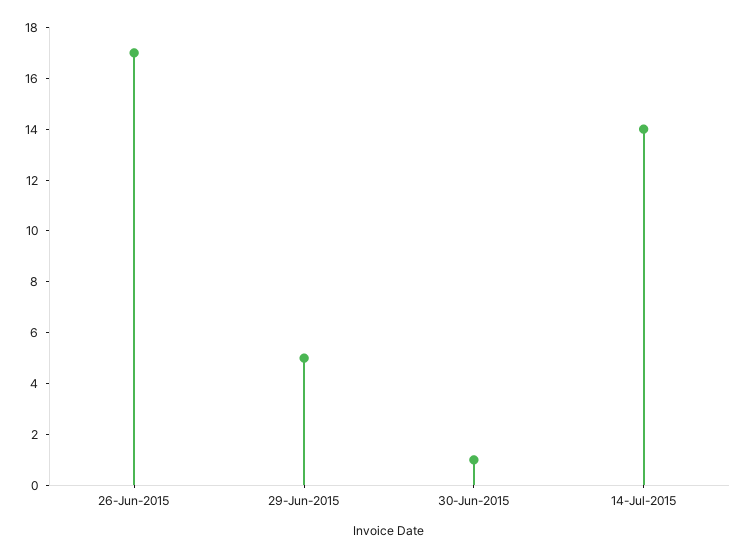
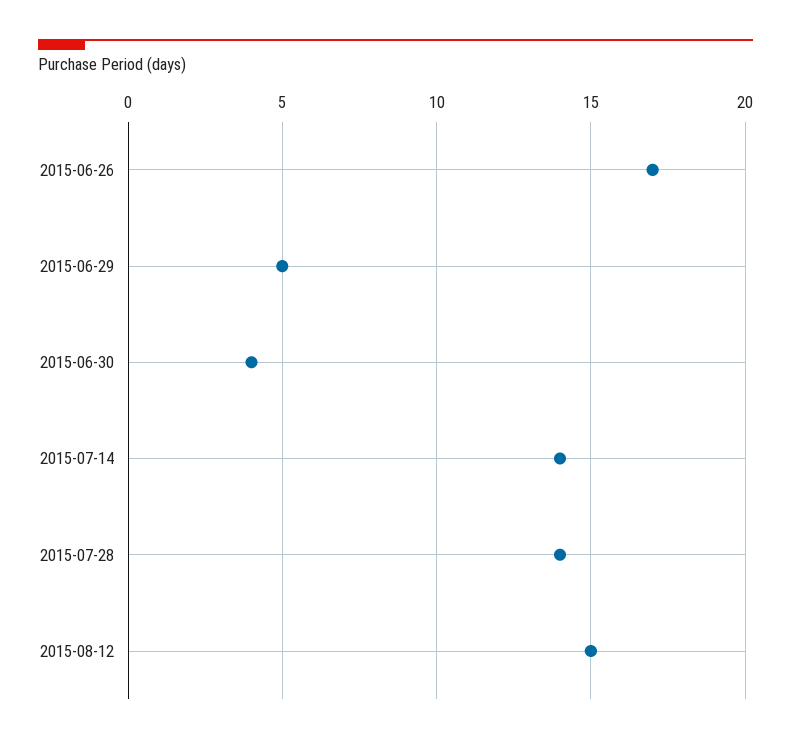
30-Jun-2015: 1 -> 4
2015-07-28: none -> 14
2015-08-12: none -> 15

